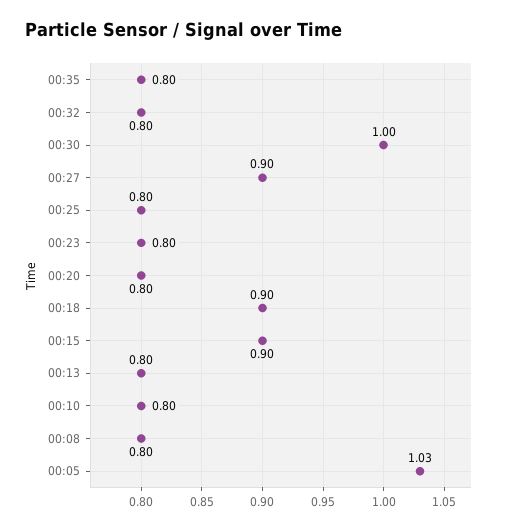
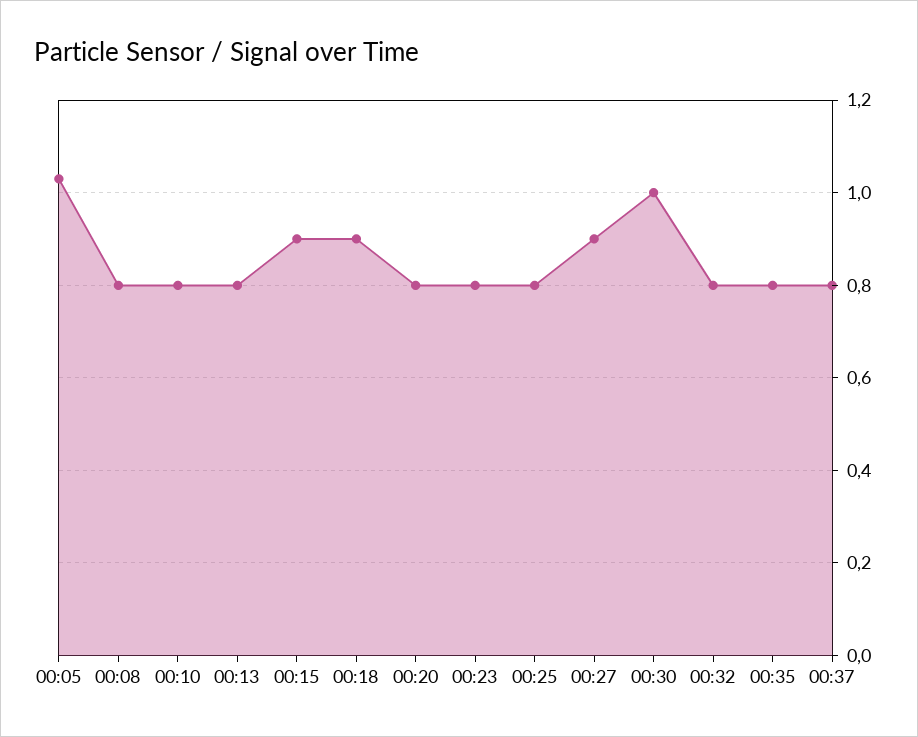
00:37: none -> 0.8

